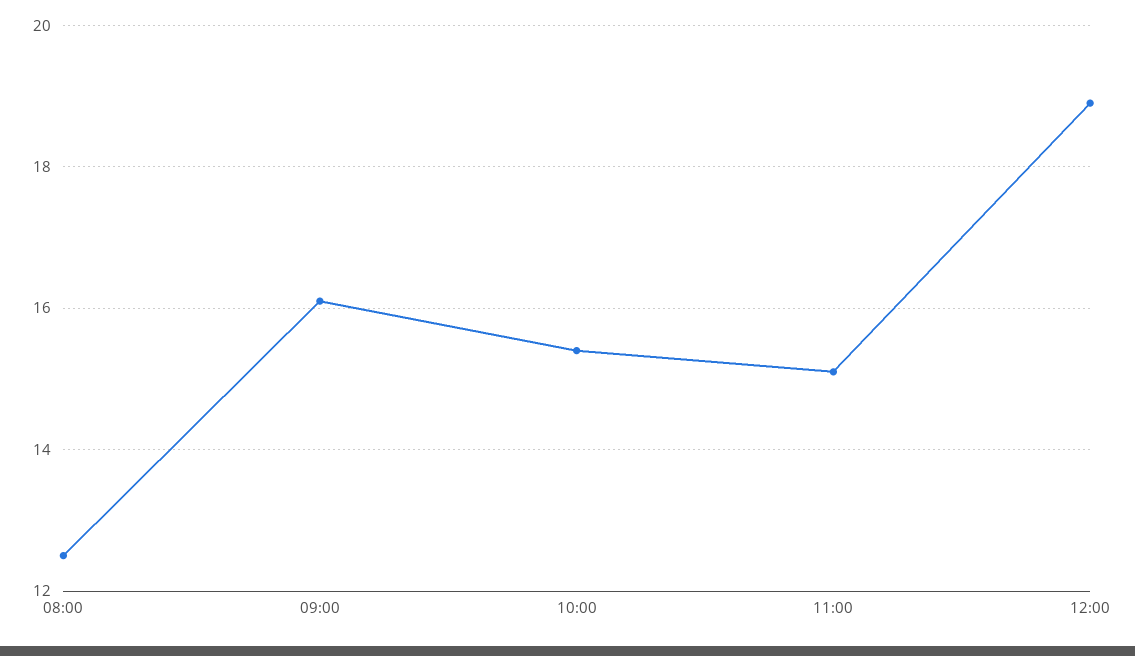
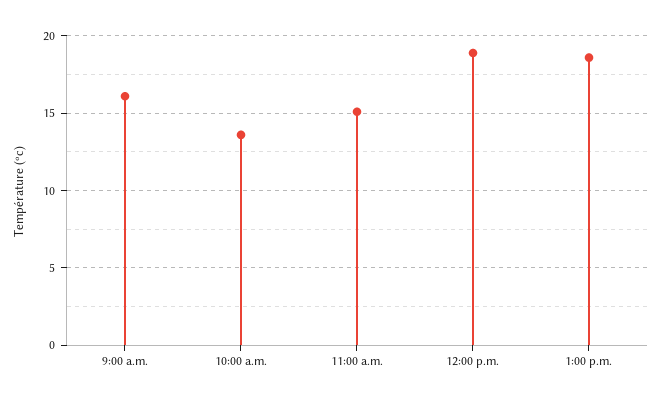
08:00: 12.5 -> none
10:00: 15.5 -> 13.5
1:00 p.m.: none -> 18.5

